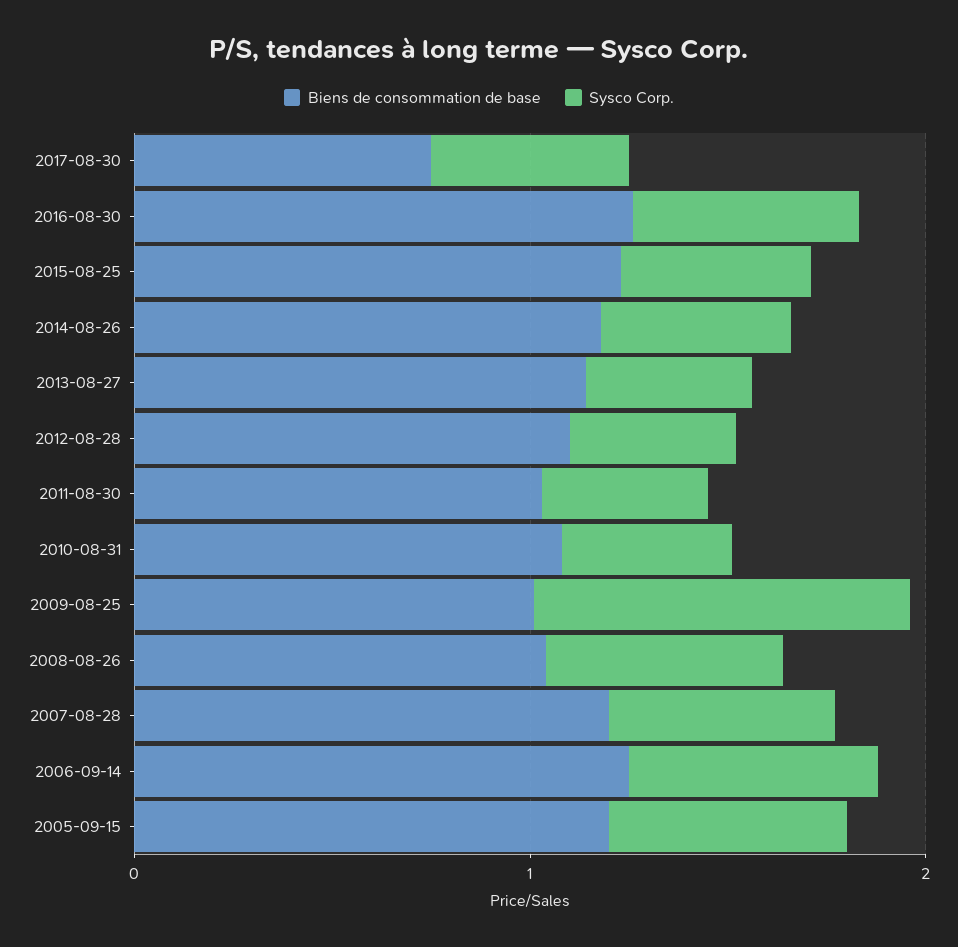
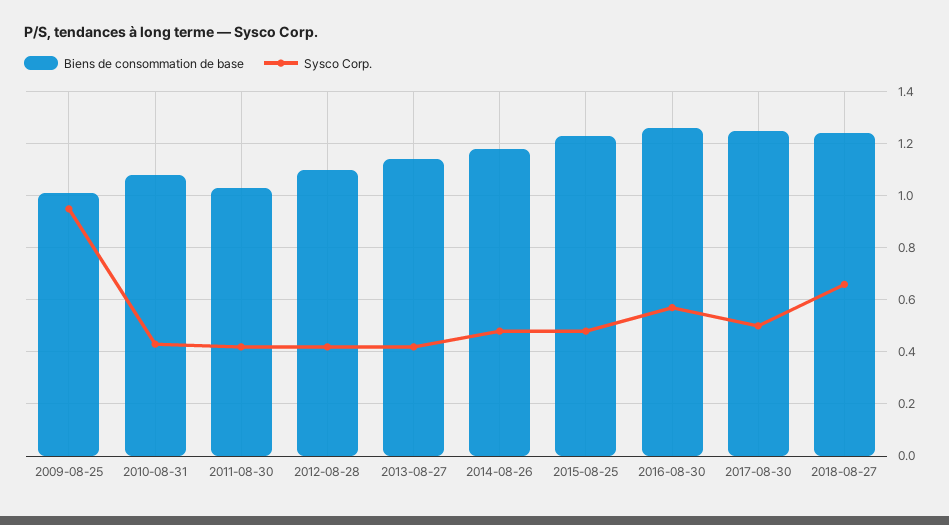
Biens de consommation de base, 2017-08-30: 0.8 -> 1.25
Biens de consommation de base, 2008-08-26: 1 -> none
Sysco Corp., 2008-08-26: 0.6 -> none
Biens de consommation de base, 2007-08-28: 1.2 -> none
Sysco Corp., 2007-08-28: 0.6 -> none
Biens de consommation de base, 2006-09-14: 1.2 -> none
Sysco Corp., 2006-09-14: 0.6 -> none
Biens de consommation de base, 2005-09-15: 1.2 -> none
Sysco Corp., 2005-09-15: 0.6 -> none
Biens de consommation de base, 2018-08-27: none -> 1.25
Sysco Corp., 2018-08-27: none -> 0.65

